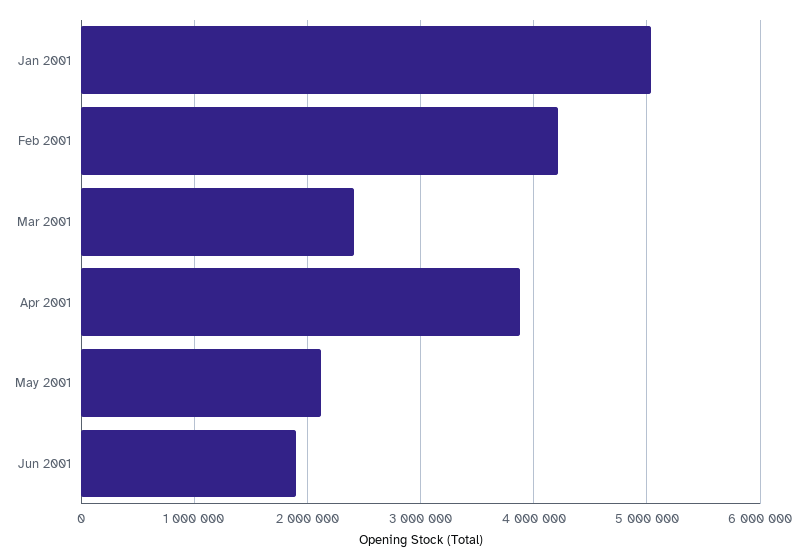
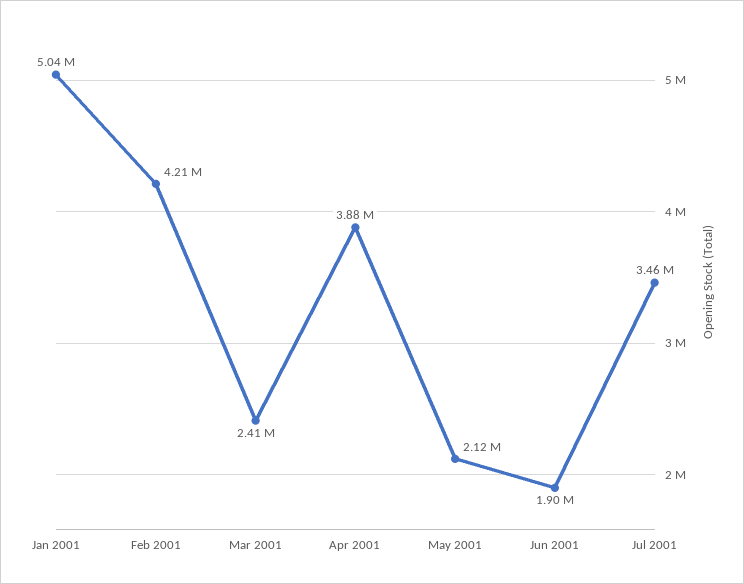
Jul 2001: none -> 3460000

